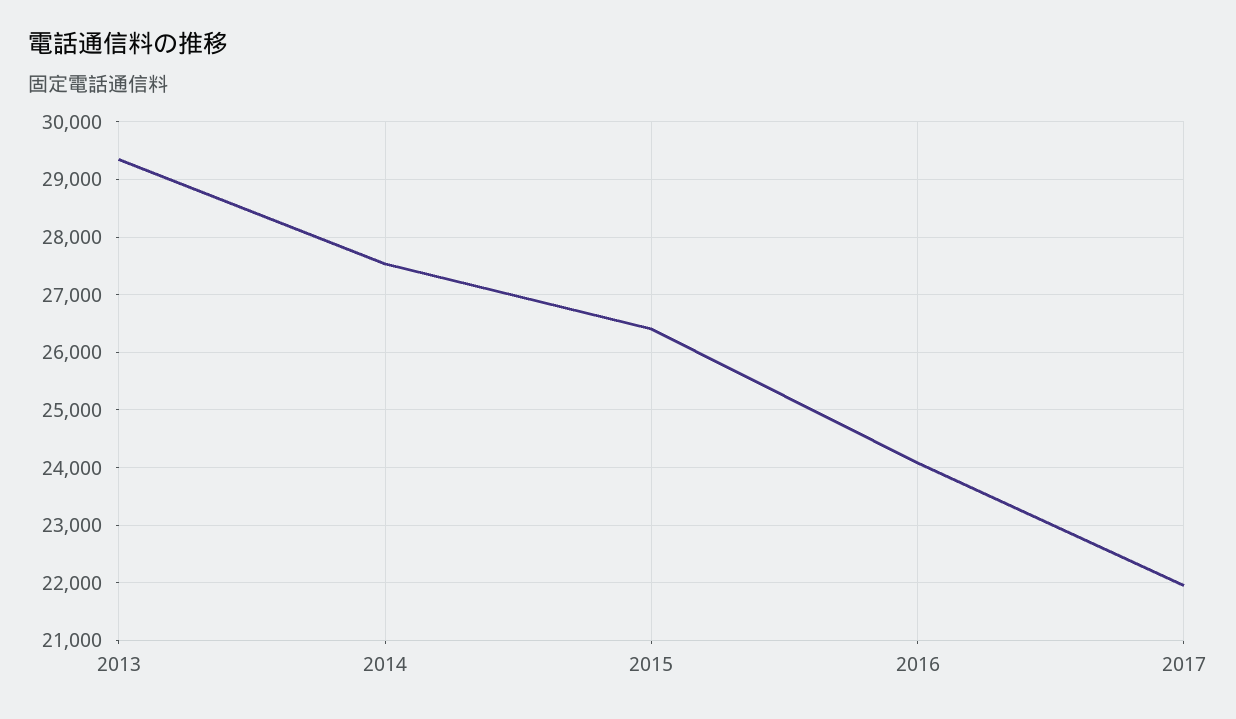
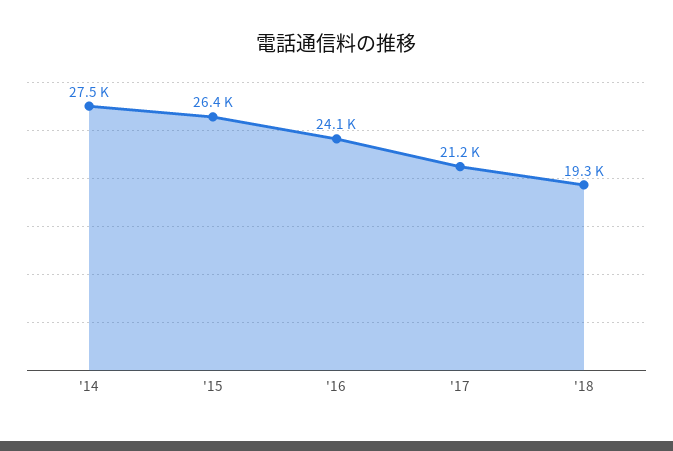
2013: 29400 -> none
2017: 22000 -> 21200
'18: none -> 19300

